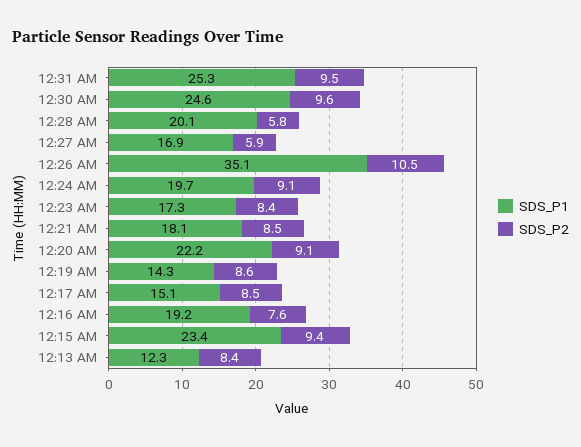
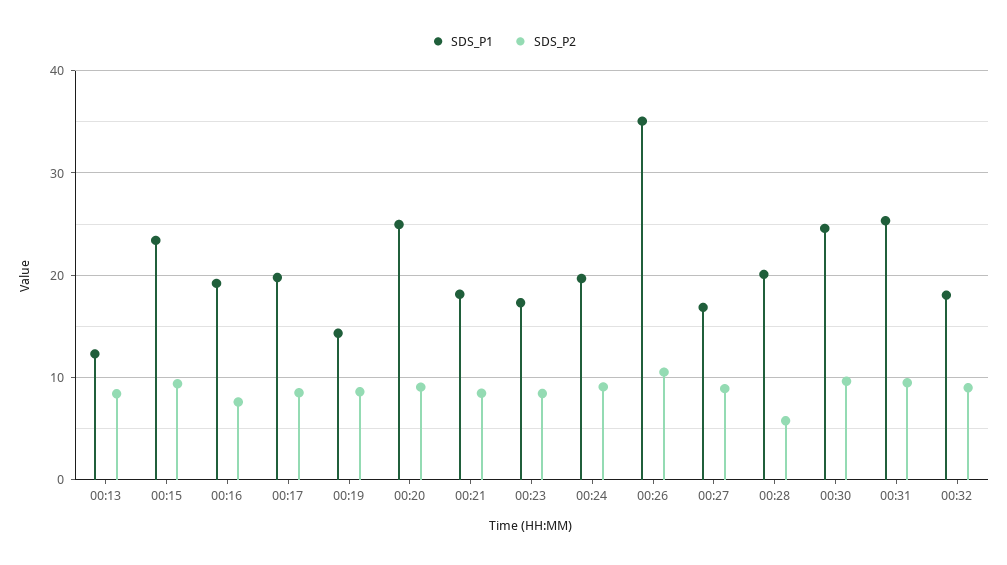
SDS_P2, 12:27 AM: 5.9 -> 9
SDS_P1, 12:20 AM: 22.2 -> 25
SDS_P1, 12:17 AM: 15.1 -> 20
SDS_P1, 00:32: none -> 18
SDS_P2, 00:32: none -> 9

